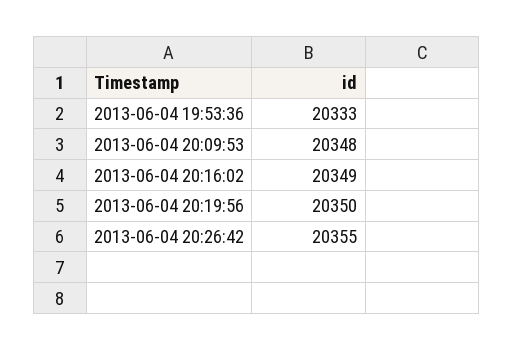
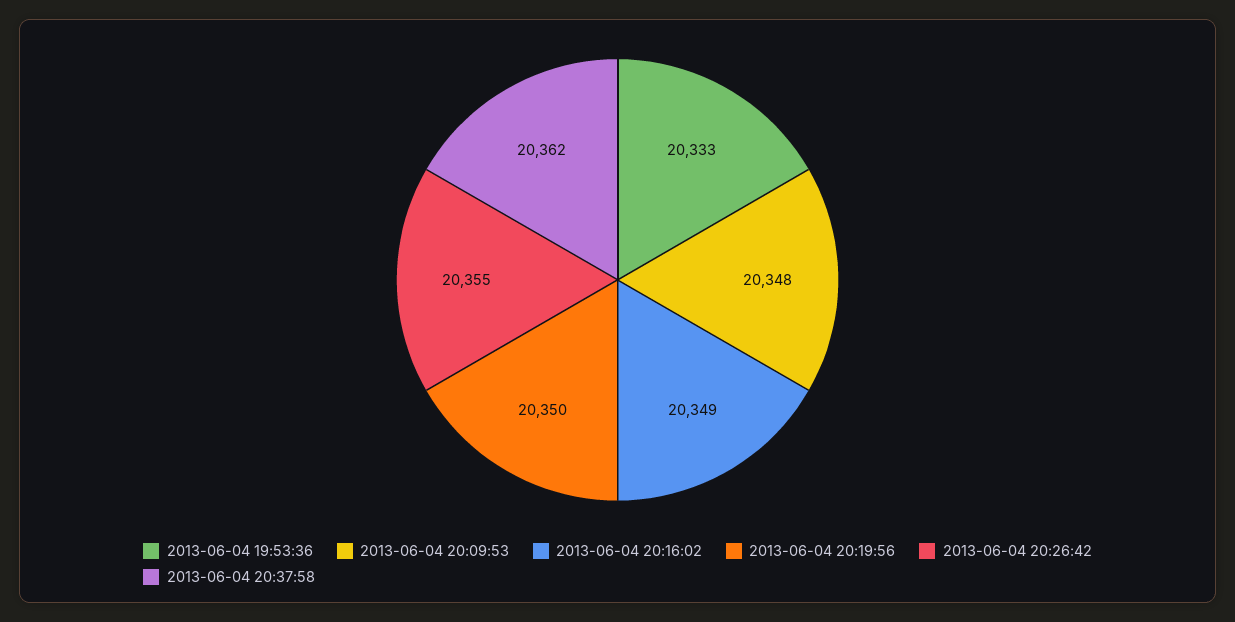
2013-06-04 20:37:58: none -> 20362

